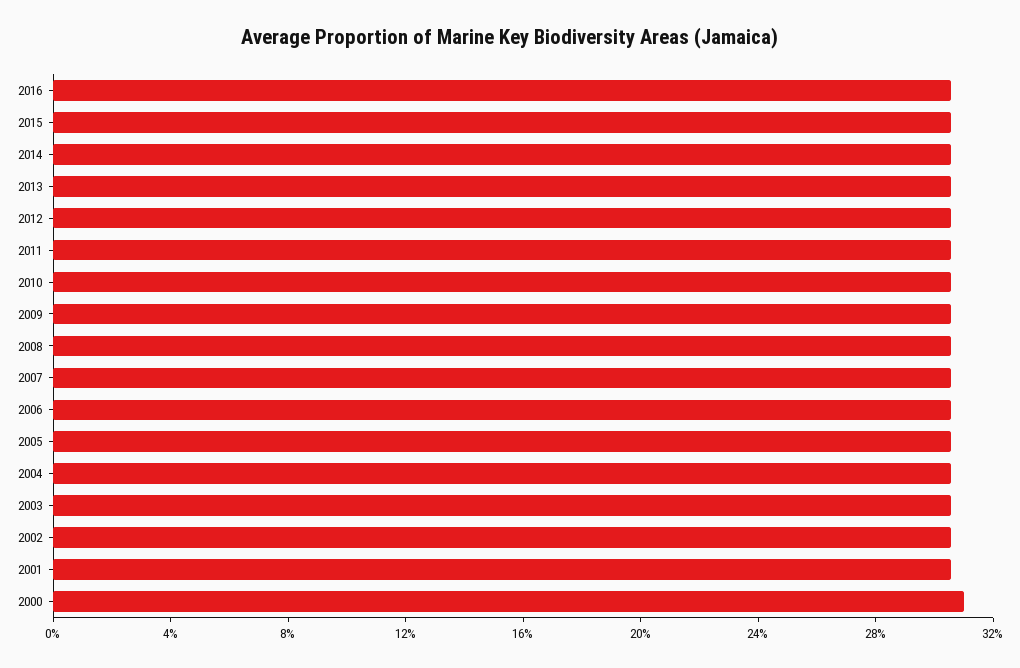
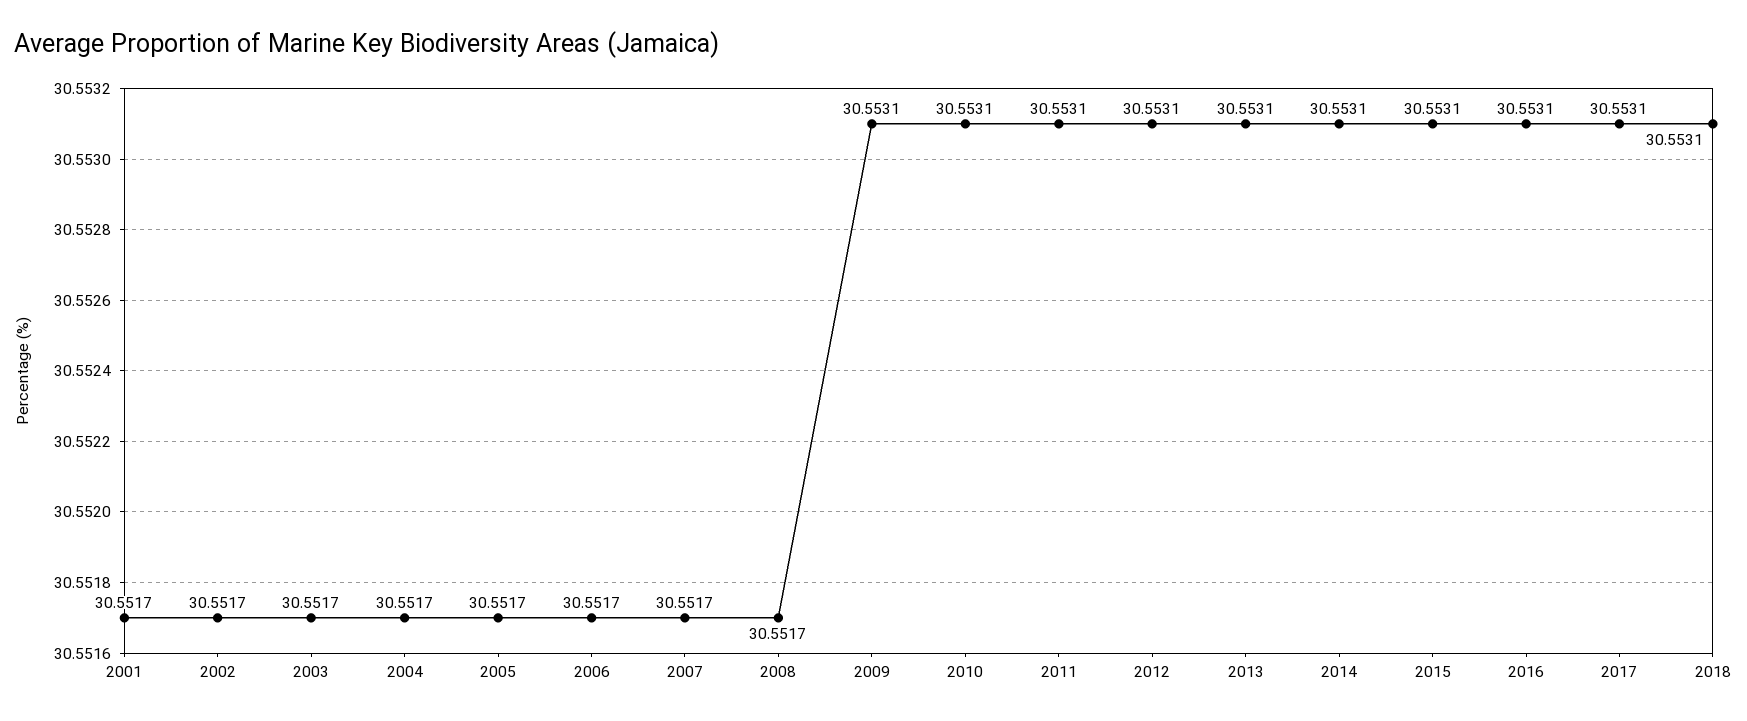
2000: 31 -> none
2017: none -> 30.5531
2018: none -> 30.5531

